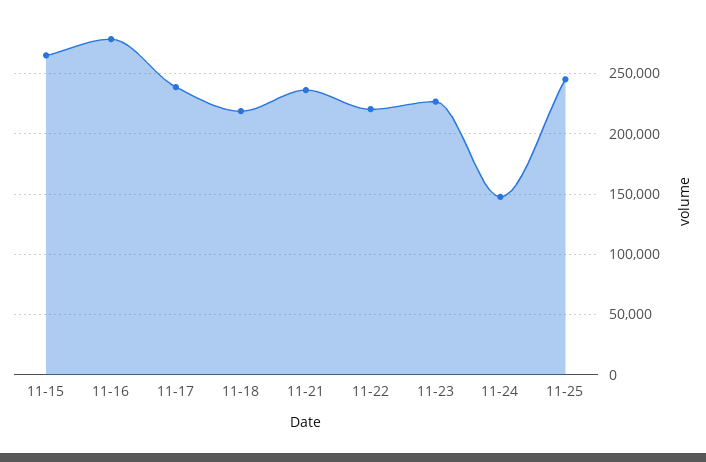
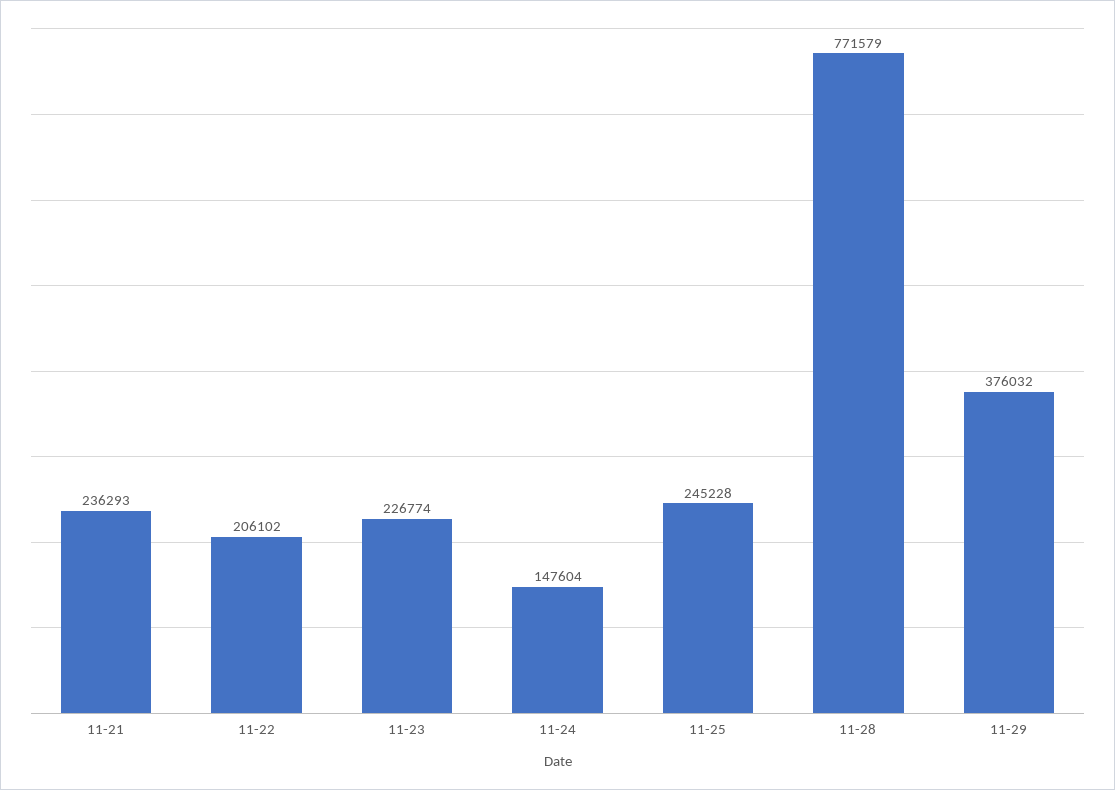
11-15: 265000 -> none
11-16: 280000 -> none
11-17: 240000 -> none
11-18: 220000 -> none
11-22: 220000 -> 206102
11-28: none -> 771579
11-29: none -> 376032

